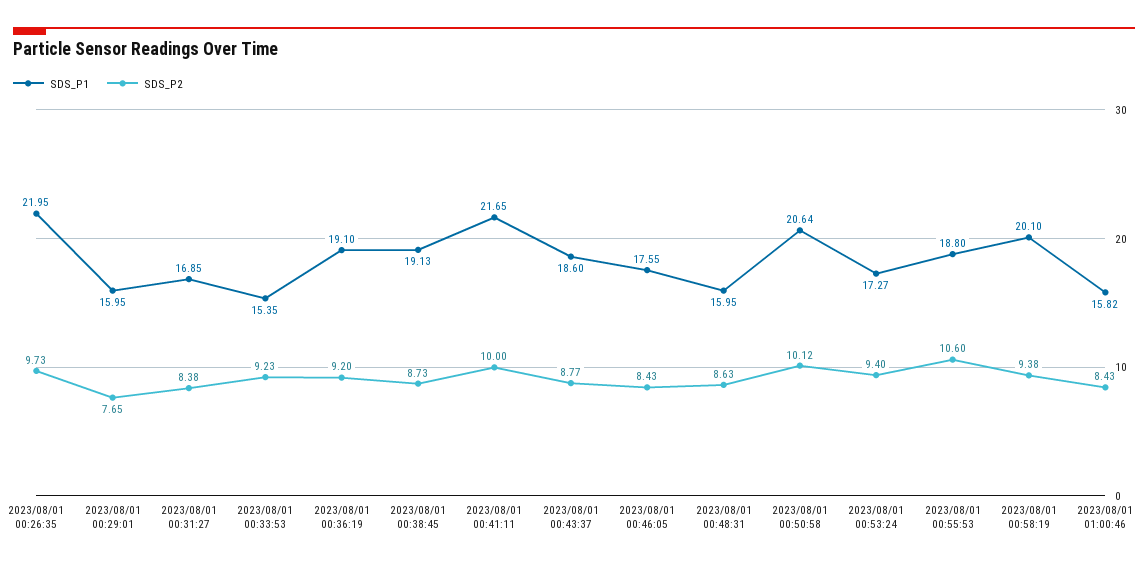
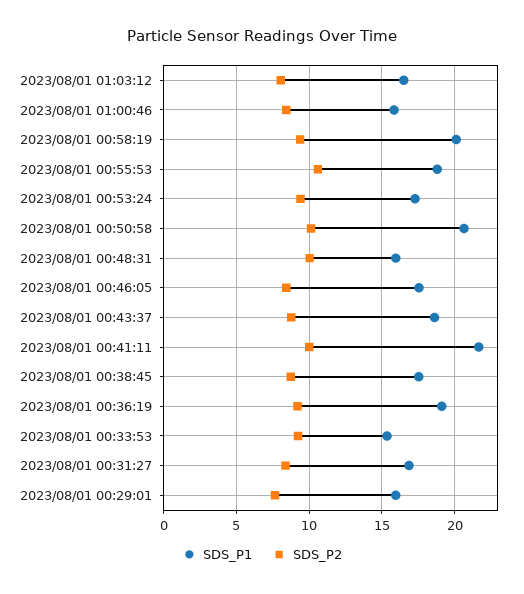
SDS_P1, 2023/08/01 00:26:35: 21.95 -> none
SDS_P2, 2023/08/01 00:26:35: 9.73 -> none
SDS_P1, 2023/08/01 00:38:45: 19.13 -> 17.5
SDS_P2, 2023/08/01 00:48:31: 8.63 -> 10
SDS_P1, 2023/08/01 01:03:12: none -> 16.5
SDS_P2, 2023/08/01 01:03:12: none -> 8

